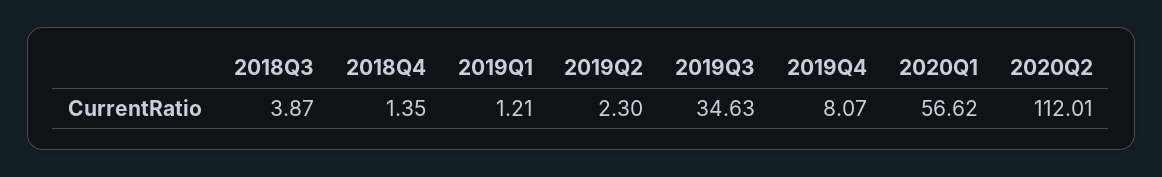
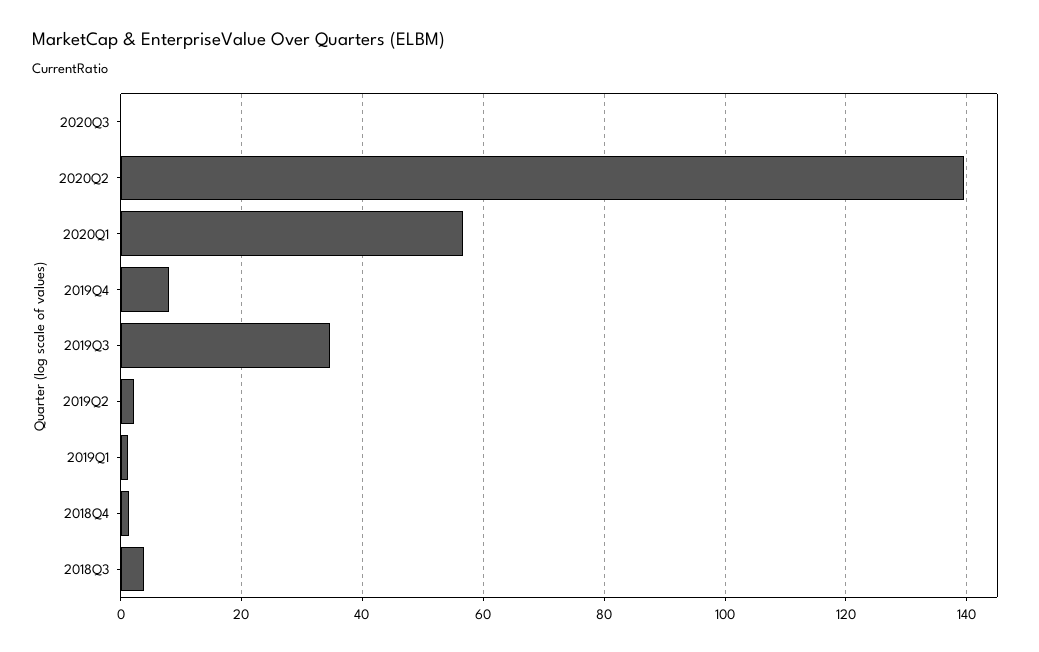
2020Q2: 112.01 -> 140
2020Q3: none -> 0

